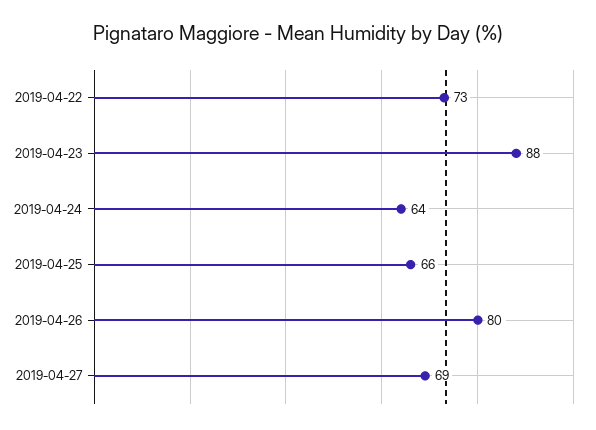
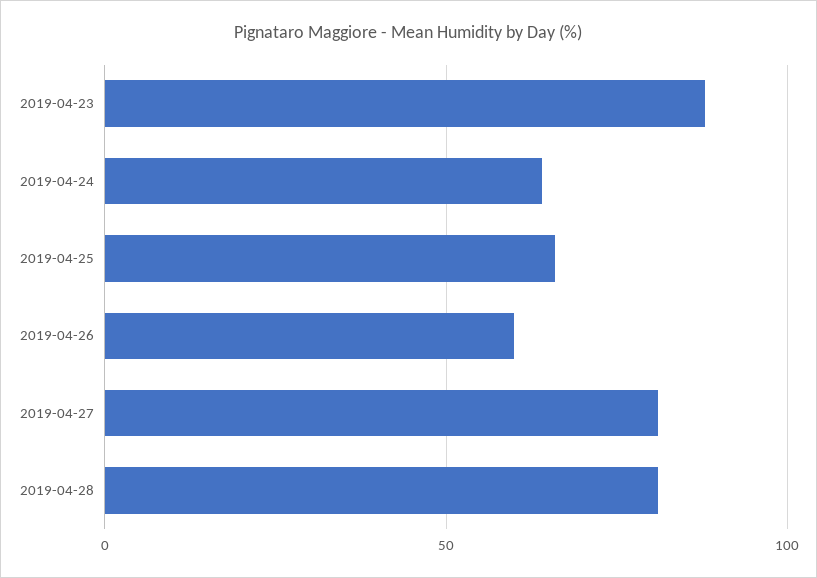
2019-04-22: 73 -> none
2019-04-26: 80 -> 60
2019-04-27: 69 -> 80
2019-04-28: none -> 80

